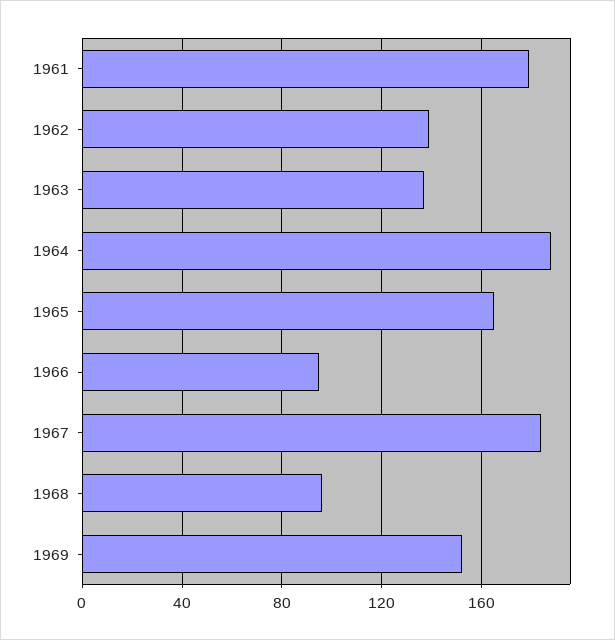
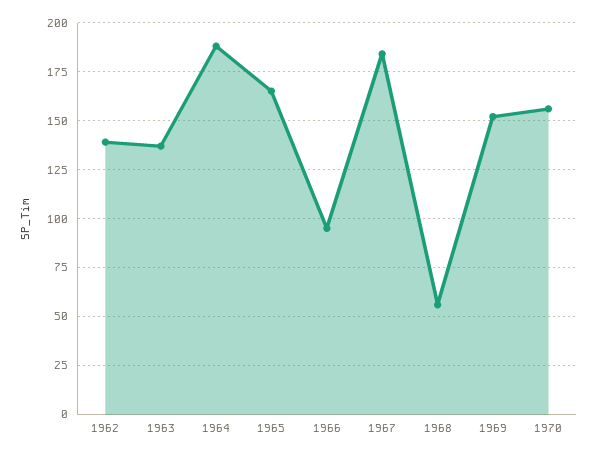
1961: 180 -> none
1968: 95 -> 55
1970: none -> 155

